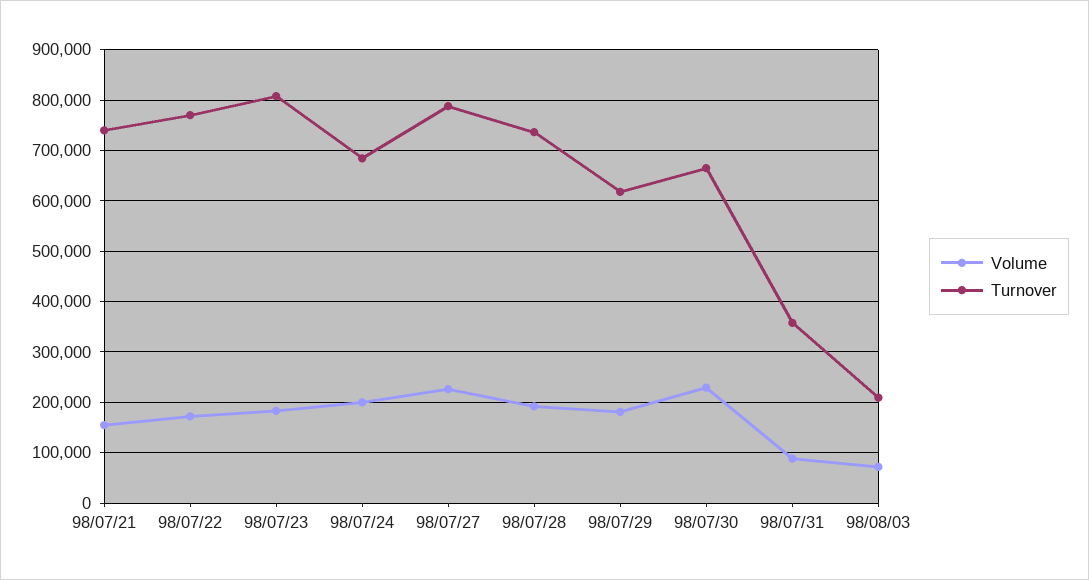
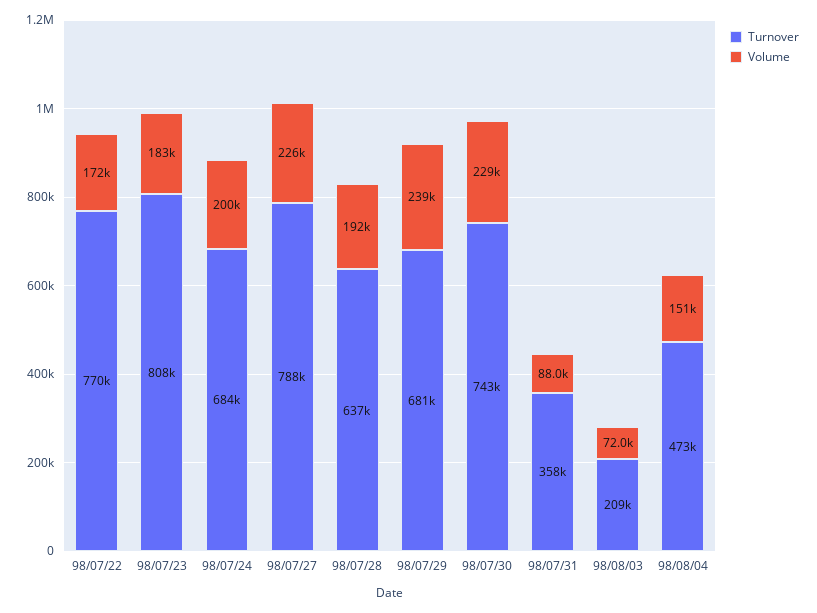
Volume, 98/07/21: 160000 -> none
Turnover, 98/07/21: 740000 -> none
Turnover, 98/07/28: 740000 -> 637000
Volume, 98/07/29: 180000 -> 239000
Turnover, 98/07/29: 620000 -> 681000
Turnover, 98/07/30: 660000 -> 743000
Turnover, 98/08/04: none -> 473000
Volume, 98/08/04: none -> 151000

